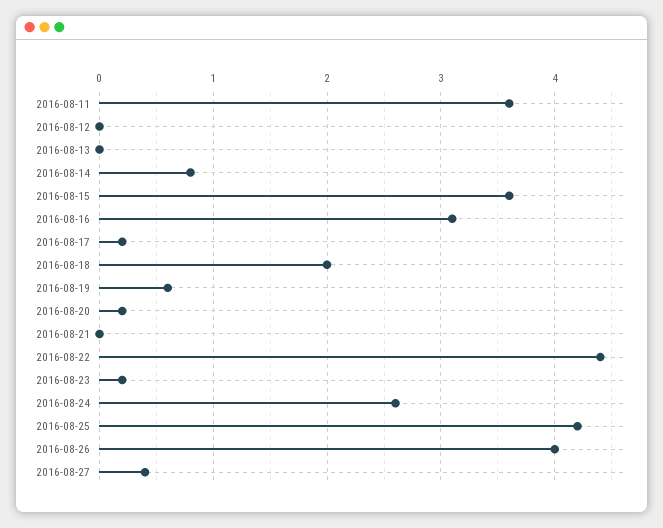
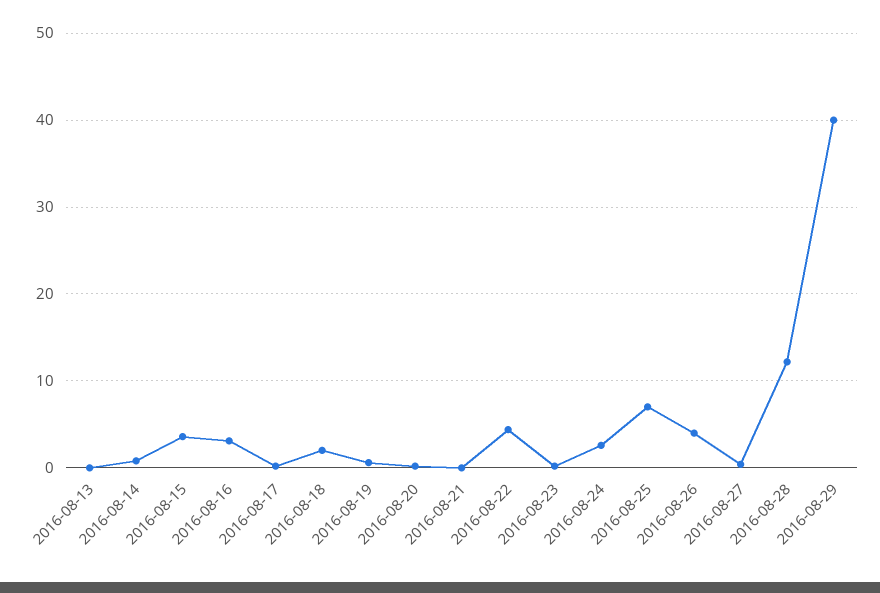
2016-08-11: 3.6 -> none
2016-08-12: 0 -> none
2016-08-25: 4.2 -> 7
2016-08-28: none -> 12
2016-08-29: none -> 40

